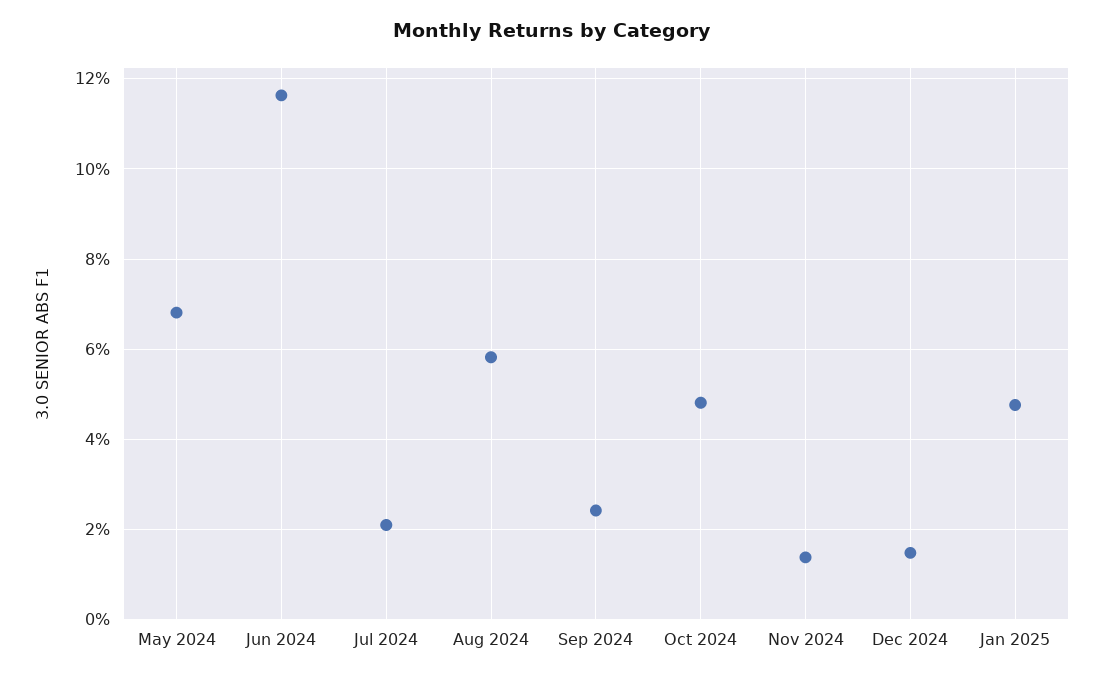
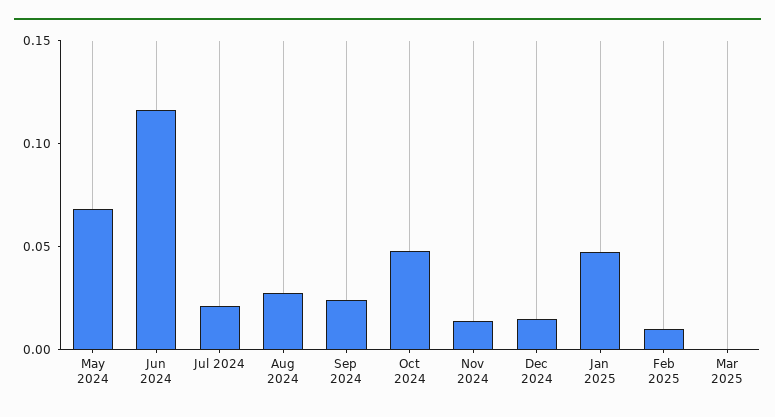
Aug 2024: 0.058 -> 0.03
Feb 2025: none -> 0.01
Mar 2025: none -> 0

